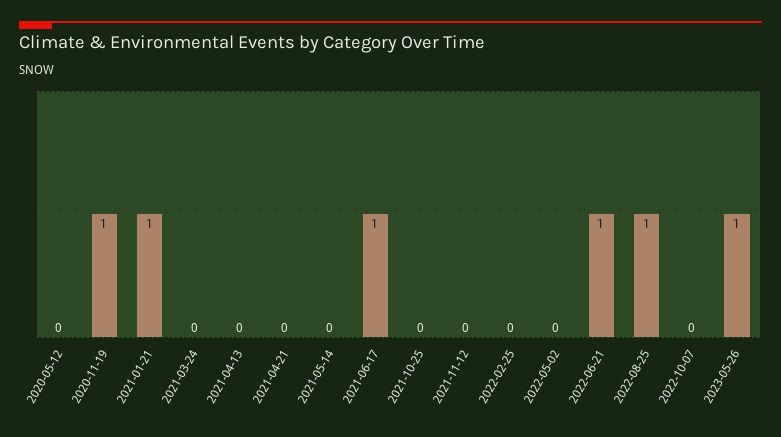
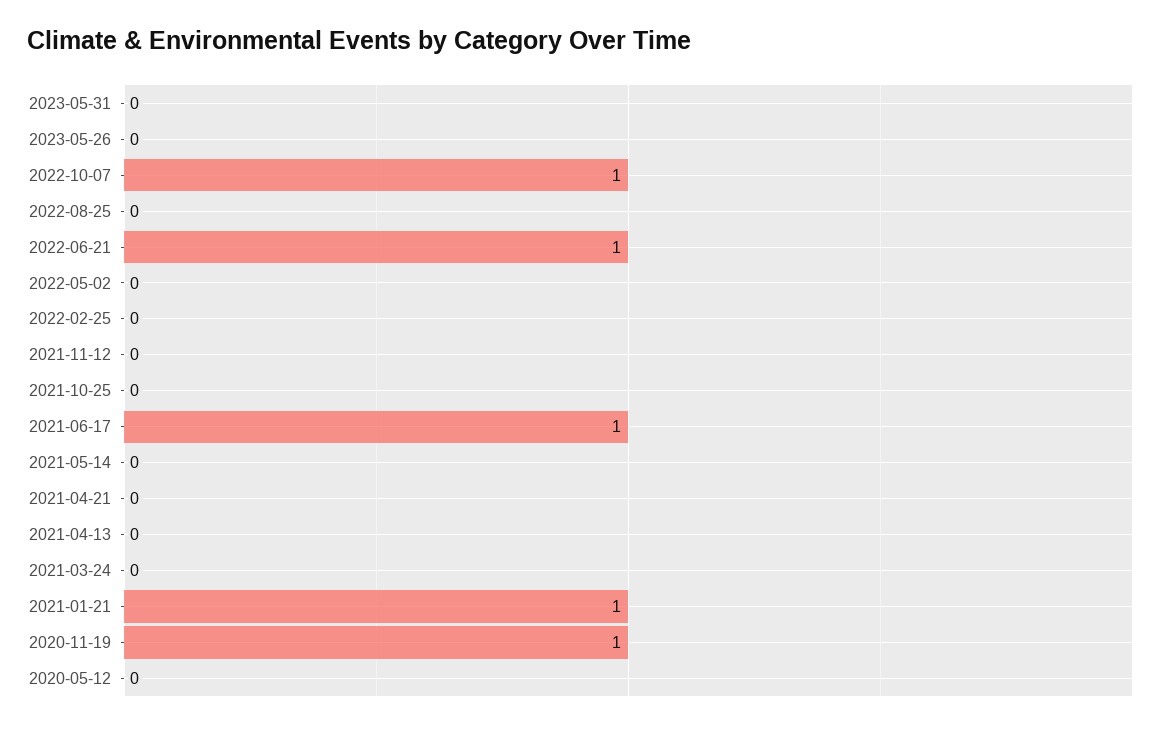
2022-08-25: 1 -> 0
2022-10-07: 0 -> 1
2023-05-26: 1 -> 0
2023-05-31: none -> 0

